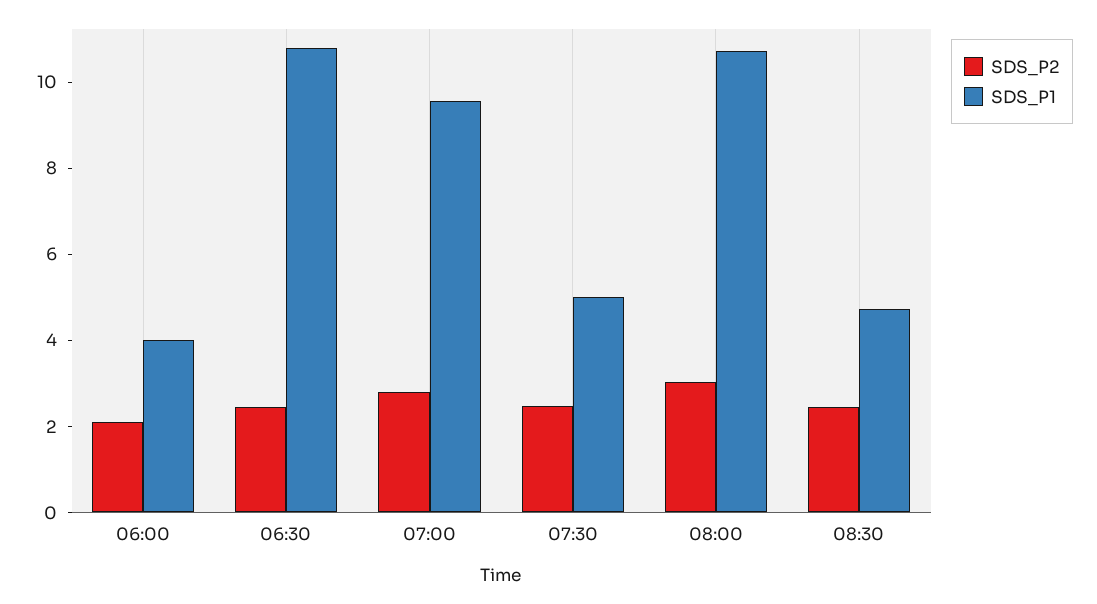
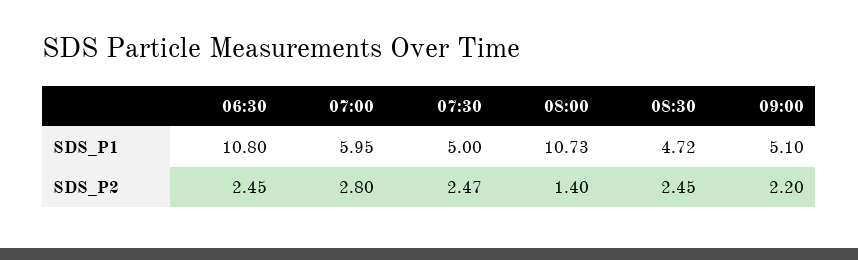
SDS_P2, 06:00: 2 -> none
SDS_P1, 06:00: 4 -> none
SDS_P1, 07:00: 9.5 -> 5.95
SDS_P2, 08:00: 3 -> 1.4
SDS_P1, 09:00: none -> 5.1
SDS_P2, 09:00: none -> 2.2

